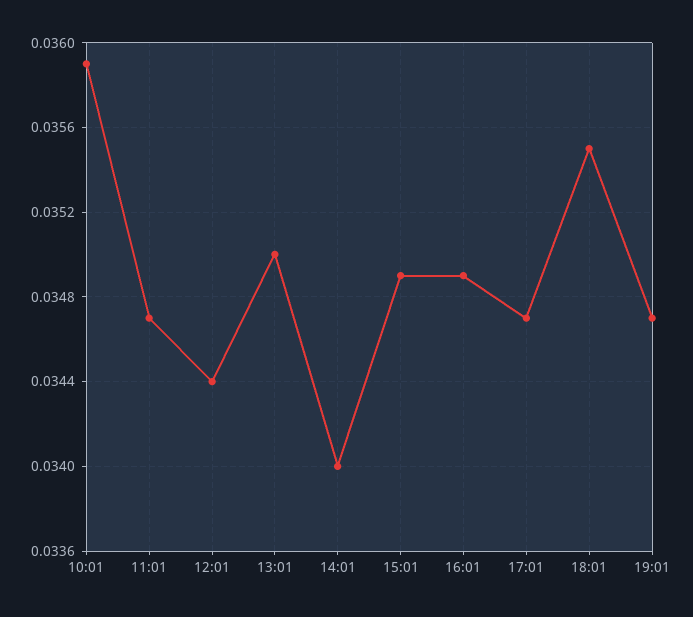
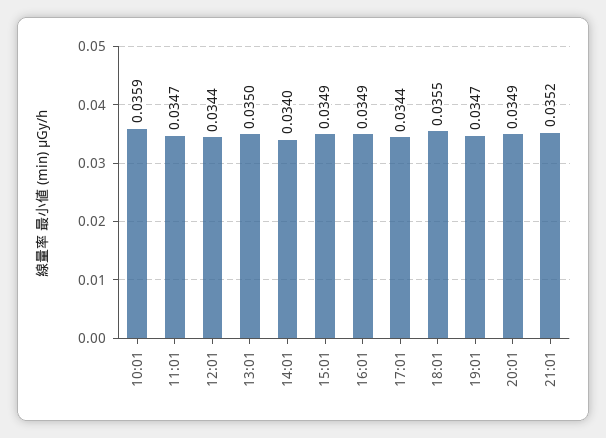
17:01: 0.0347 -> 0.0344
20:01: none -> 0.0349
21:01: none -> 0.0352

